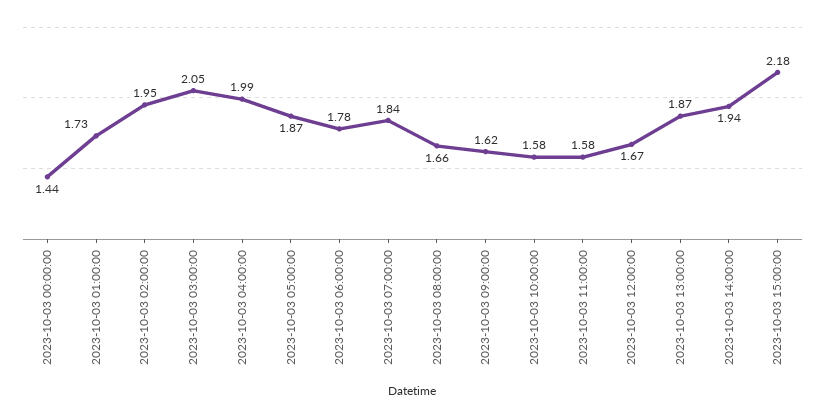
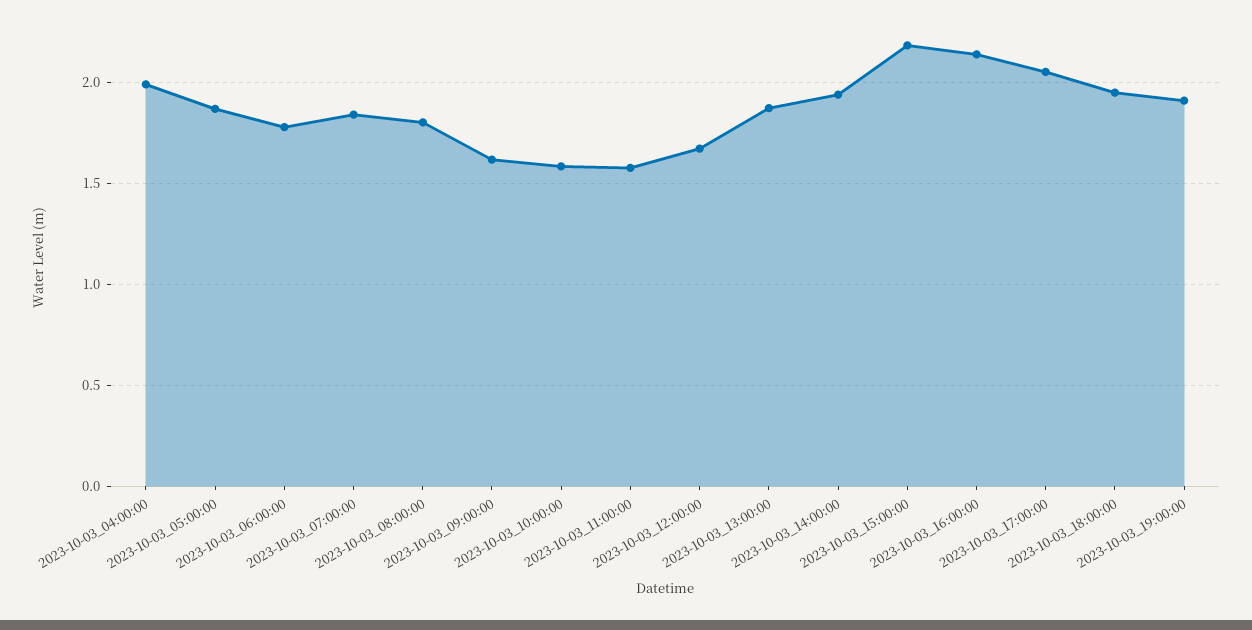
2023-10-03 00:00:00: 1.44 -> none
2023-10-03 01:00:00: 1.73 -> none
2023-10-03 02:00:00: 1.95 -> none
2023-10-03 03:00:00: 2.05 -> none
2023-10-03 08:00:00: 1.66 -> 1.8
2023-10-03_16:00:00: none -> 2.15
2023-10-03_17:00:00: none -> 2.05
2023-10-03_18:00:00: none -> 1.95
2023-10-03_19:00:00: none -> 1.9

